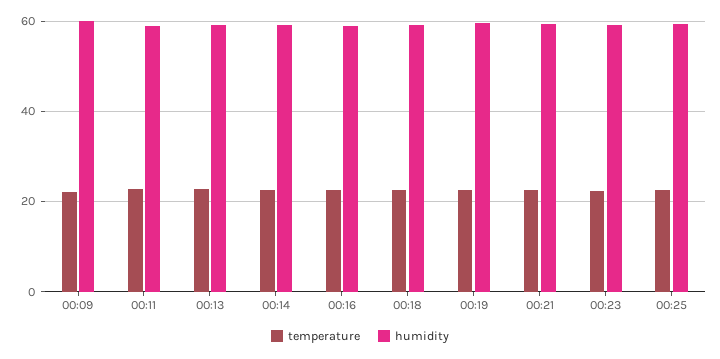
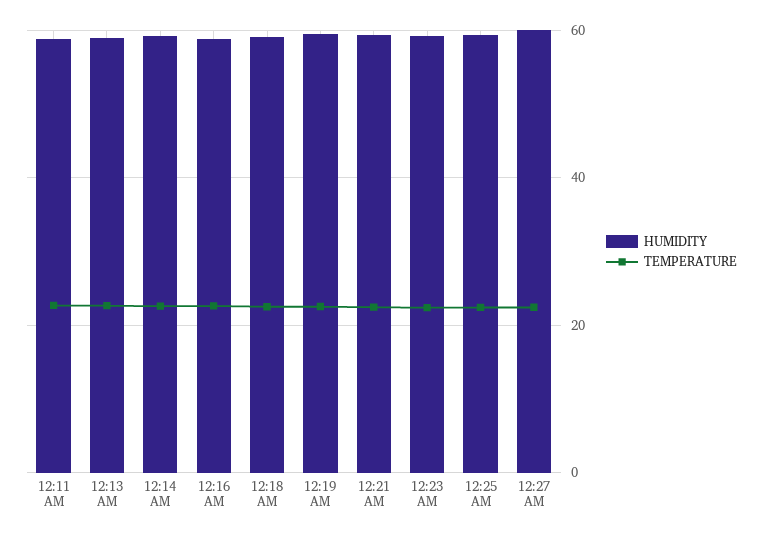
temperature, 00:09: 22 -> none
humidity, 00:09: 60 -> none
humidity, 12:27 AM: none -> 60
temperature, 12:27 AM: none -> 22

